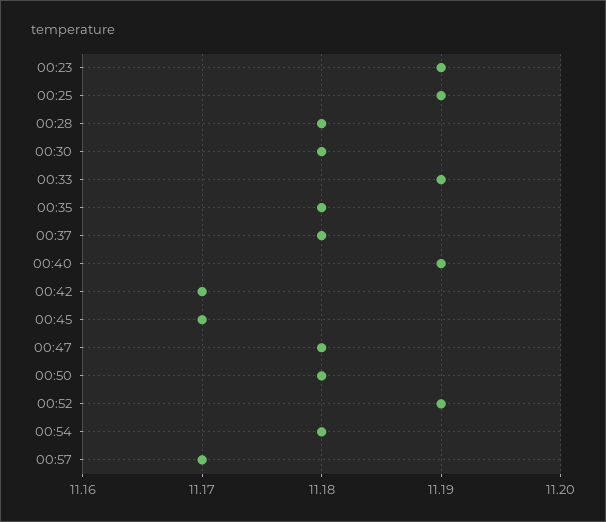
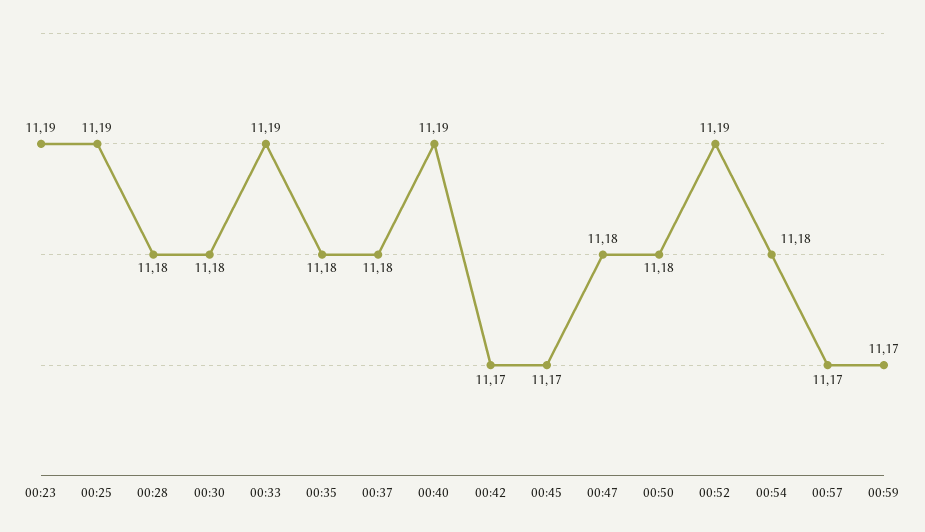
00:59: none -> 11.17

